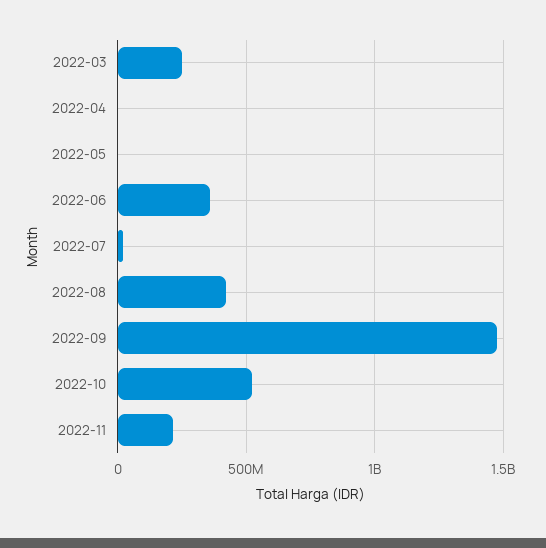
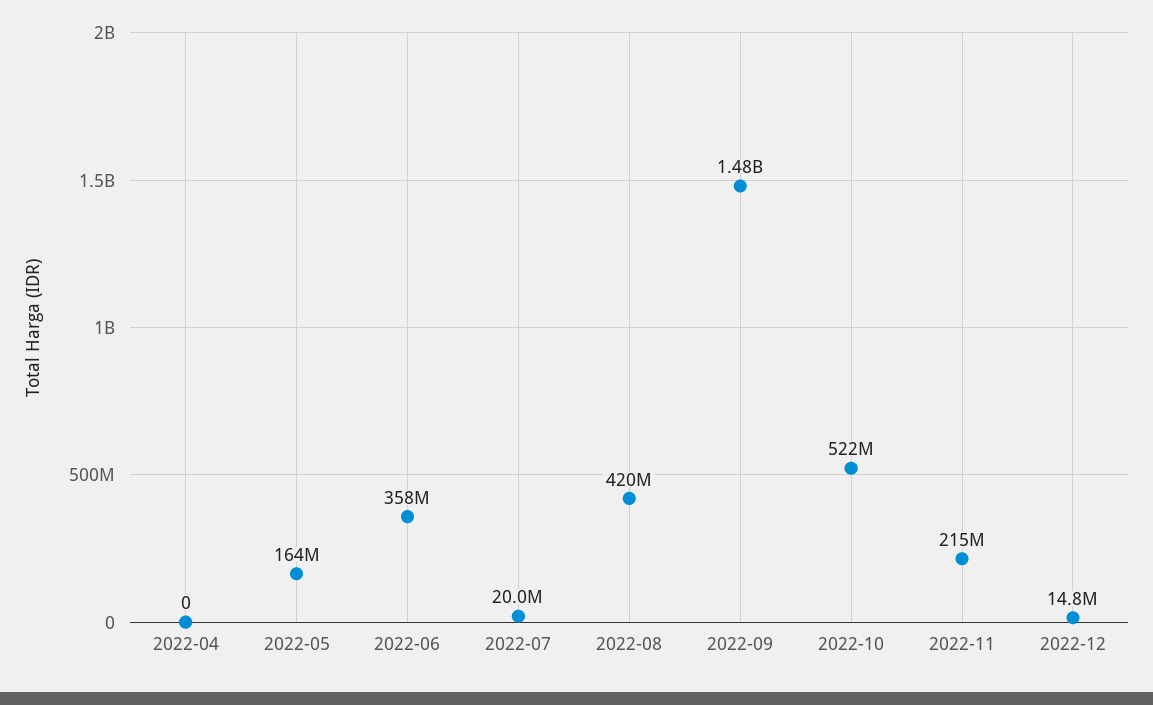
2022-03: 250000000 -> none
2022-05: 0 -> 164000000
2022-12: none -> 14800000

